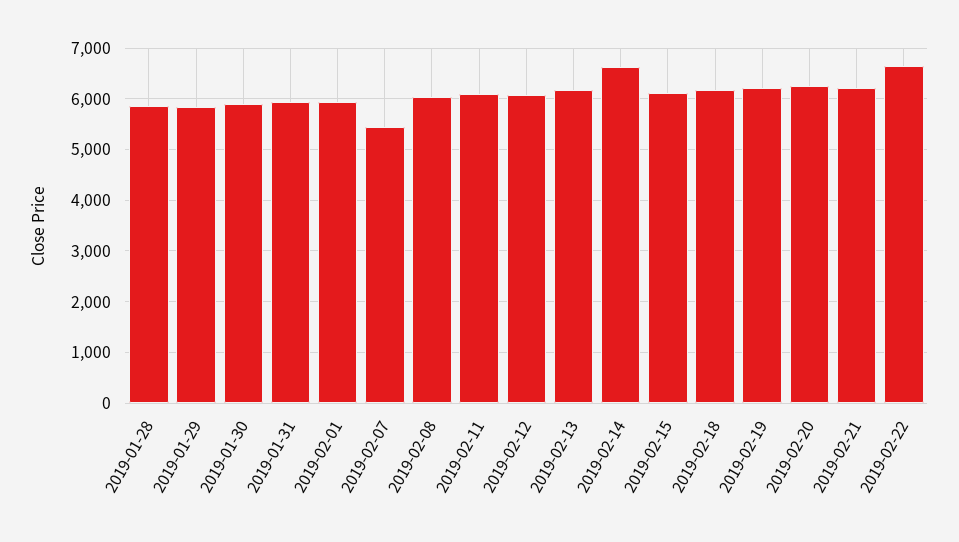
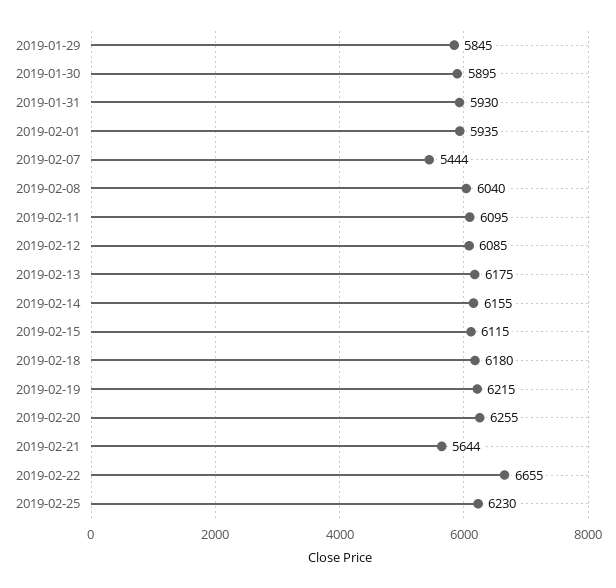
2019-01-28: 5800 -> none
2019-02-14: 6600 -> 6155
2019-02-21: 6200 -> 5644
2019-02-25: none -> 6230

